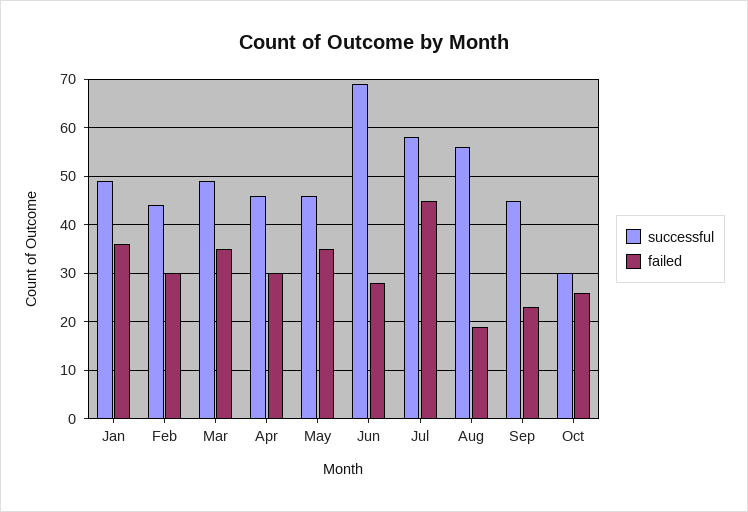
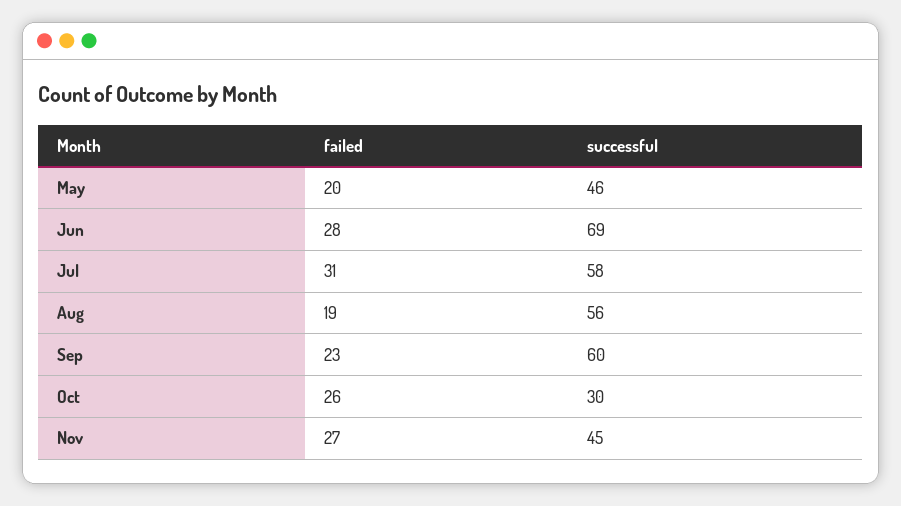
successful, Jan: 50 -> none
failed, Jan: 35 -> none
successful, Feb: 45 -> none
failed, Feb: 30 -> none
successful, Mar: 50 -> none
failed, Mar: 35 -> none
successful, Apr: 45 -> none
failed, Apr: 30 -> none
failed, May: 35 -> 20
failed, Jul: 45 -> 31
successful, Sep: 45 -> 60
failed, Nov: none -> 27
successful, Nov: none -> 45

